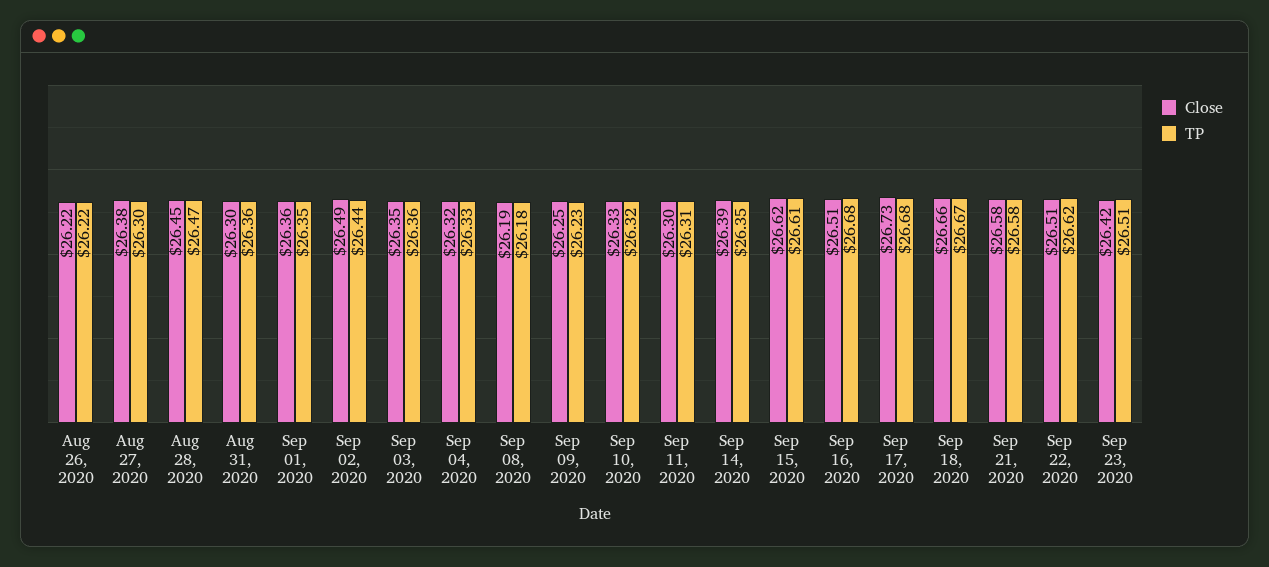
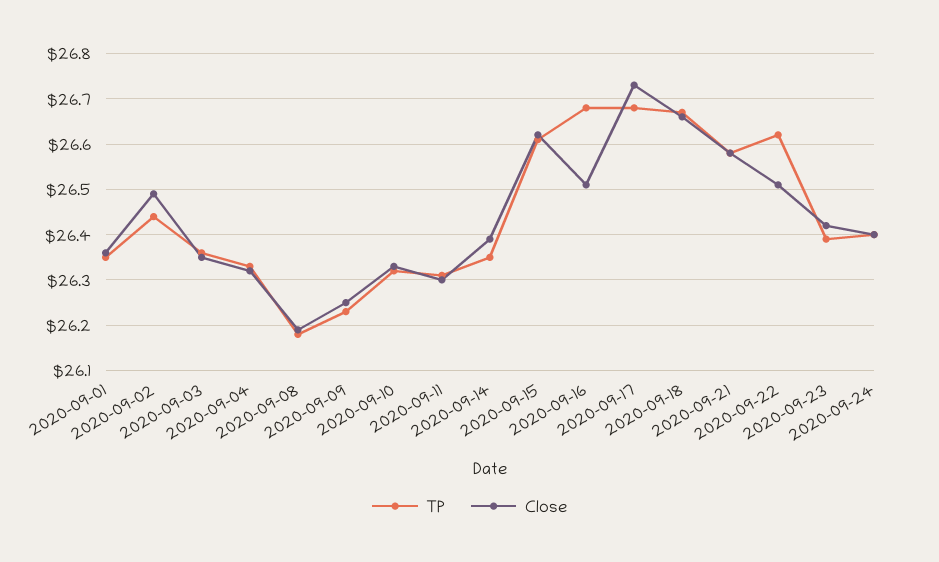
Close, Aug 26, 2020: 26.22 -> none
TP, Aug 26, 2020: 26.22 -> none
Close, Aug 27, 2020: 26.38 -> none
TP, Aug 27, 2020: 26.3 -> none
Close, Aug 28, 2020: 26.45 -> none
TP, Aug 28, 2020: 26.47 -> none
Close, Aug 31, 2020: 26.3 -> none
TP, Aug 31, 2020: 26.36 -> none
TP, Sep 23, 2020: 26.51 -> 26.4
TP, 2020-09-24: none -> 26.4
Close, 2020-09-24: none -> 26.4

